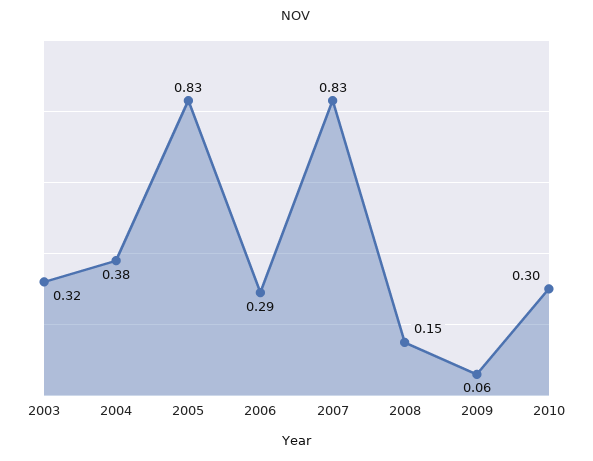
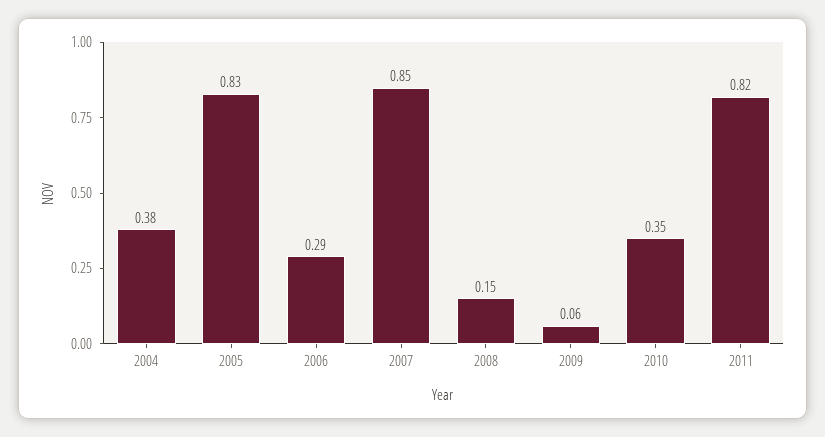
2003: 0.32 -> none
2007: 0.83 -> 0.85
2010: 0.3 -> 0.35
2011: none -> 0.82

